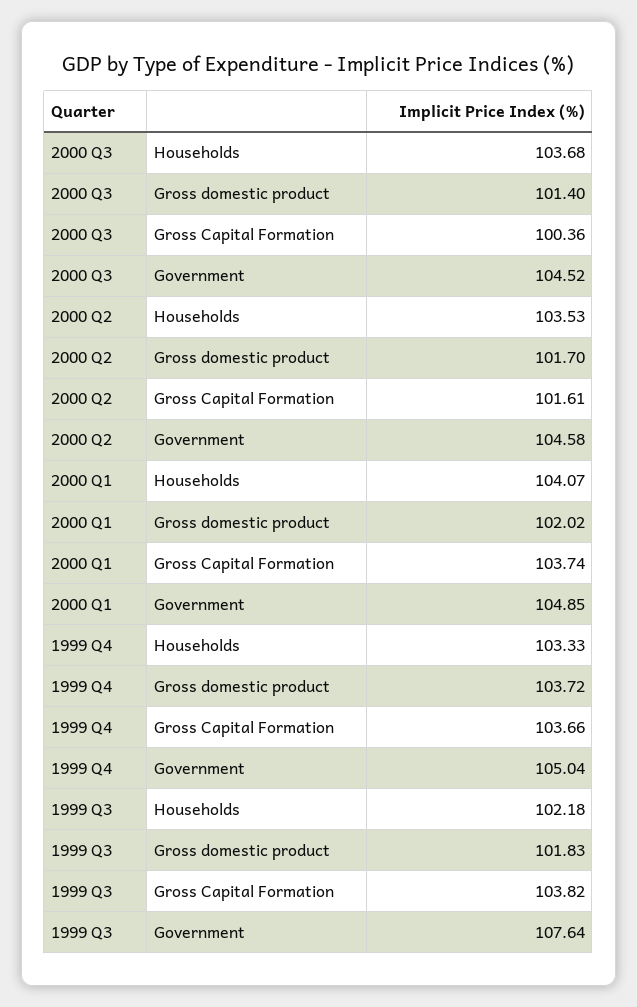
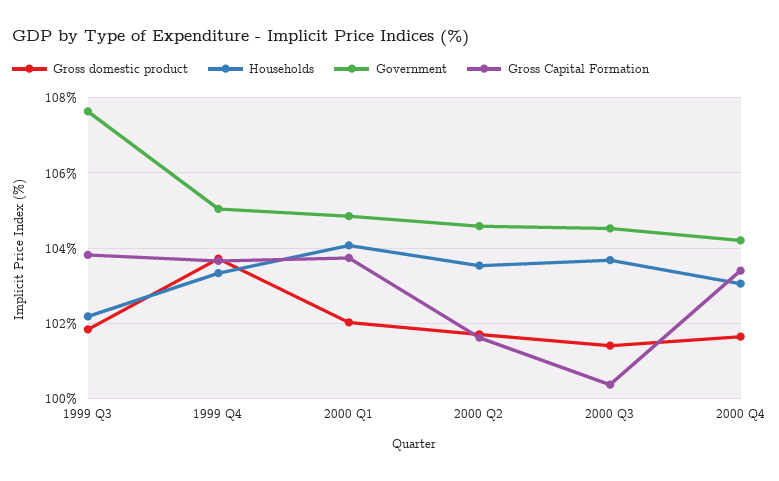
Gross domestic product, 2000 Q4: none -> 101.6
Households, 2000 Q4: none -> 103
Government, 2000 Q4: none -> 104.2
Gross Capital Formation, 2000 Q4: none -> 103.4

